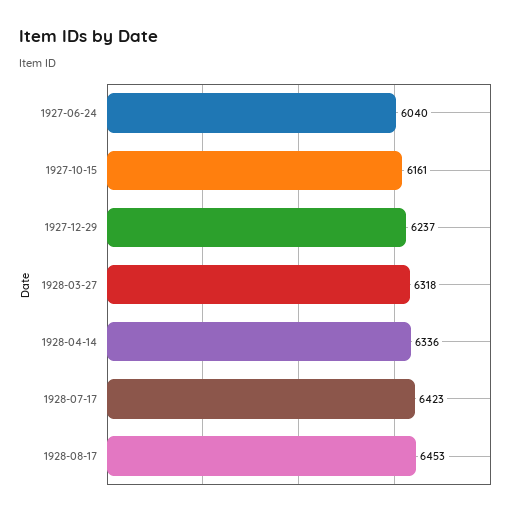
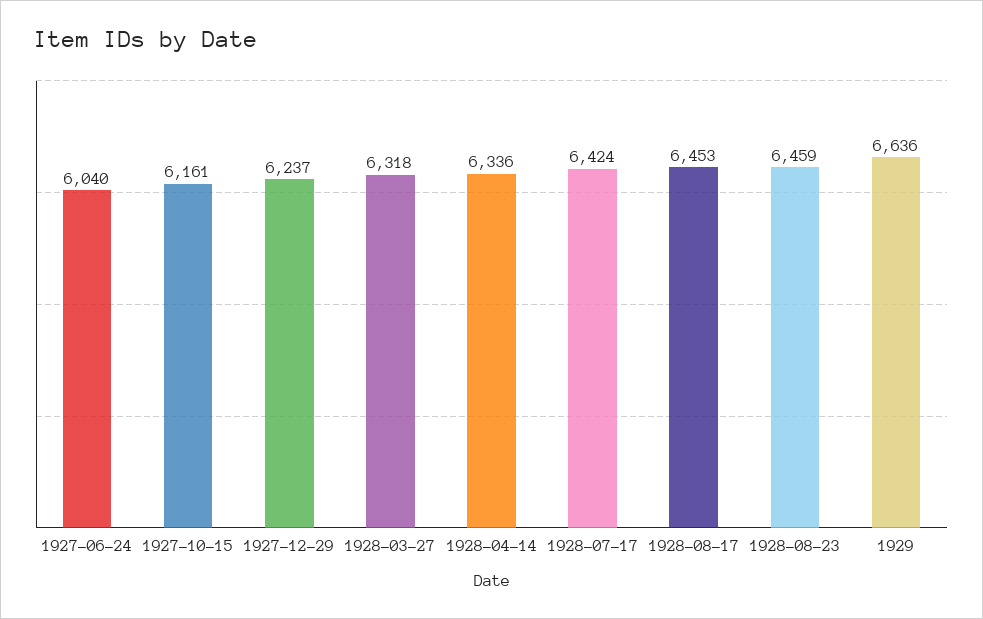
1928-07-17: 6423 -> 6424
1928-08-23: none -> 6459
1929: none -> 6636

